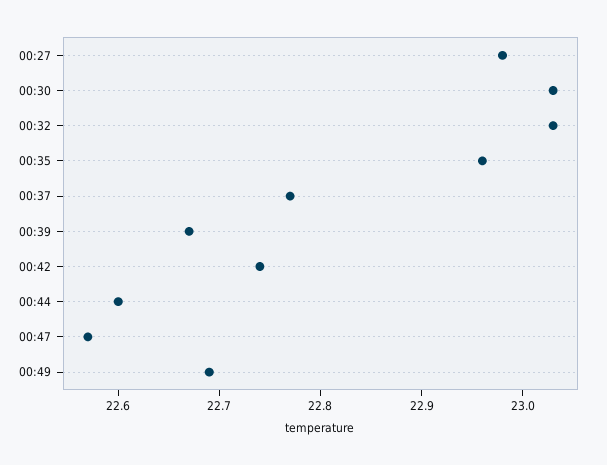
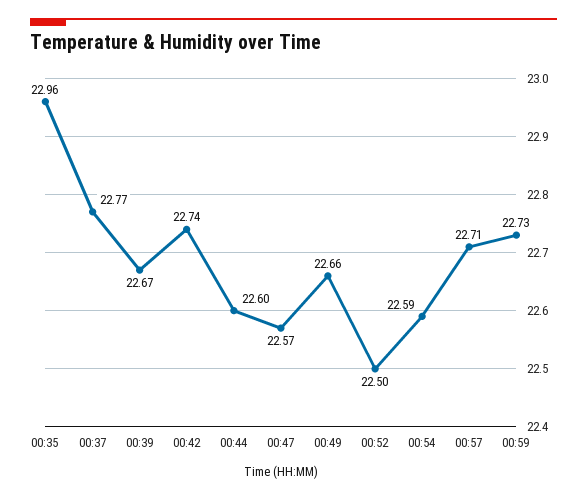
00:27: 22.98 -> none
00:30: 23.03 -> none
00:32: 23.03 -> none
00:49: 22.69 -> 22.66
00:52: none -> 22.5
00:54: none -> 22.59
00:57: none -> 22.71
00:59: none -> 22.73

